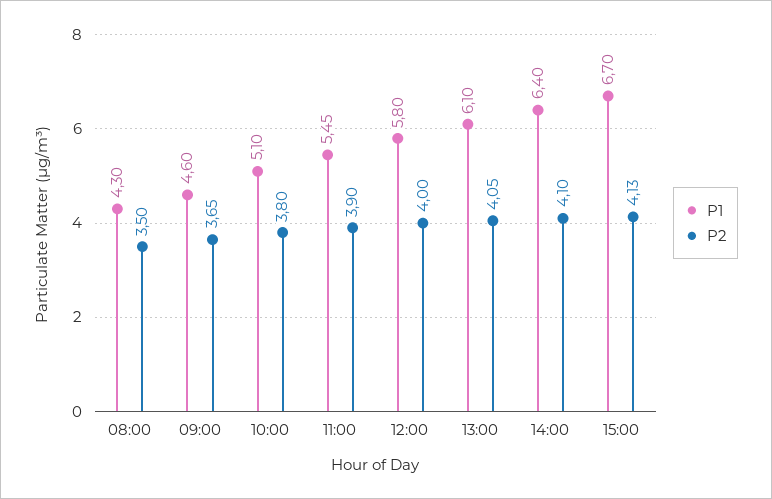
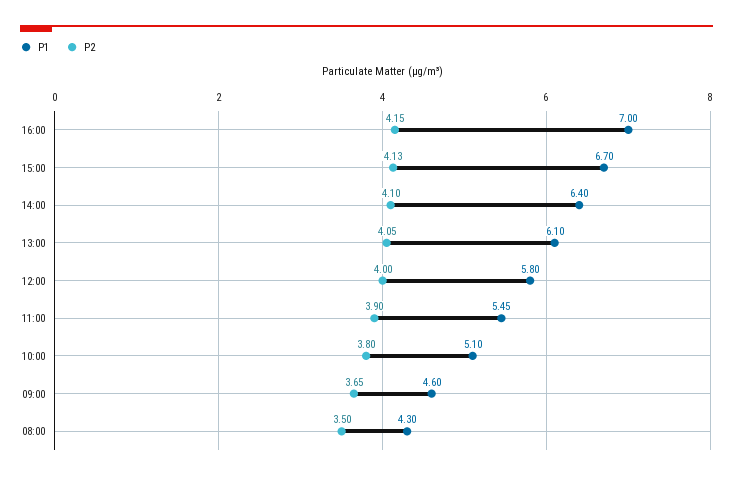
P1, 16:00: none -> 7
P2, 16:00: none -> 4.15

